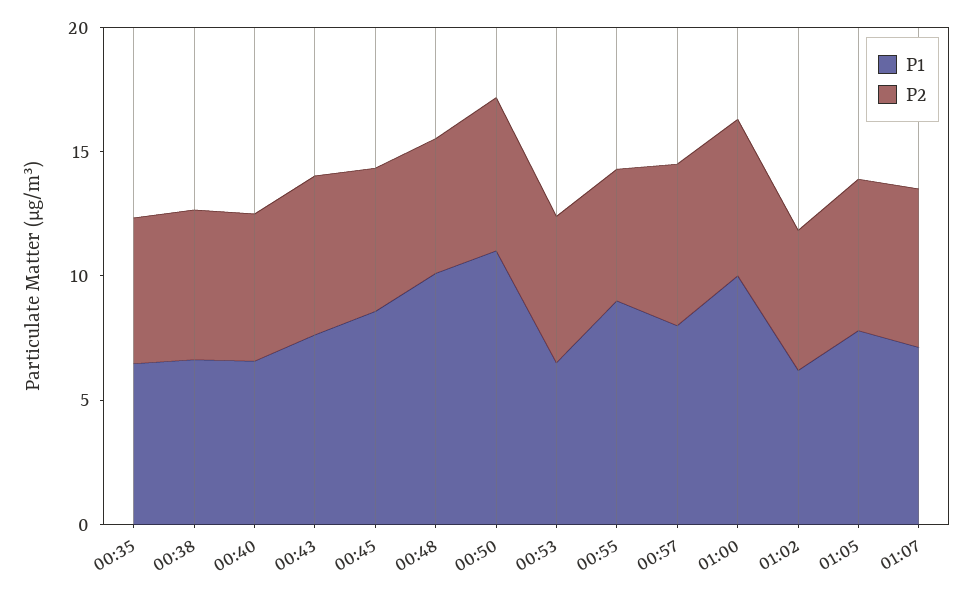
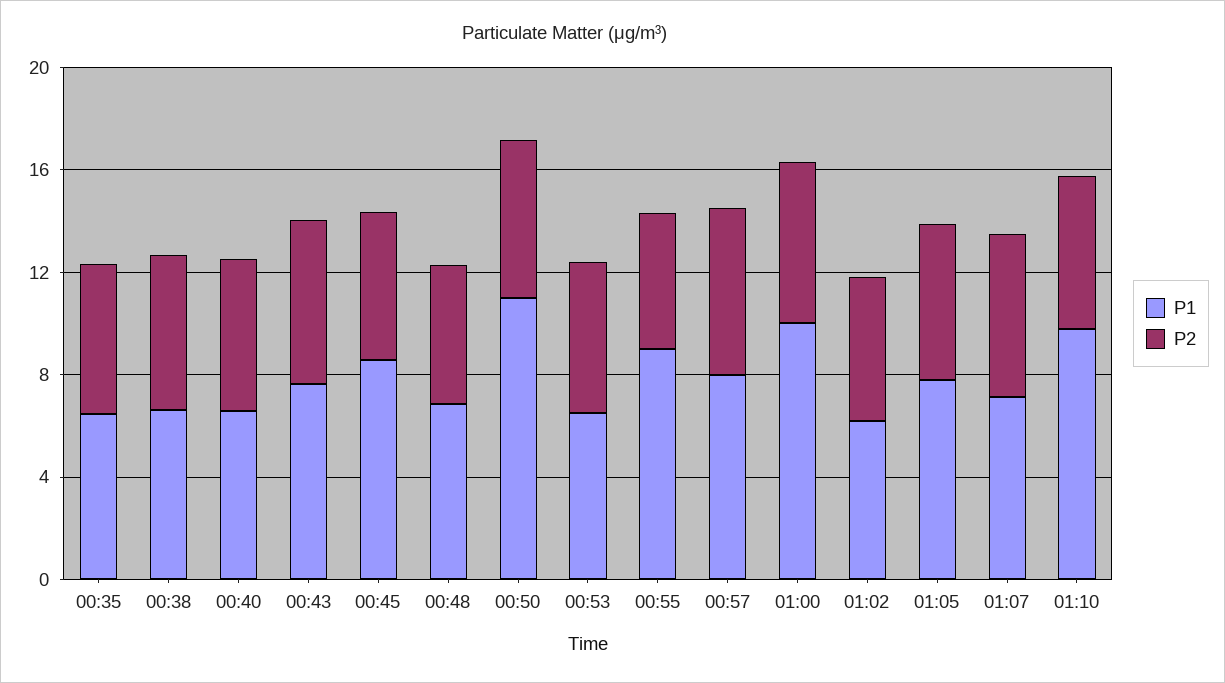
P1, 00:48: 10 -> 7
P1, 01:10: none -> 10
P2, 01:10: none -> 6

